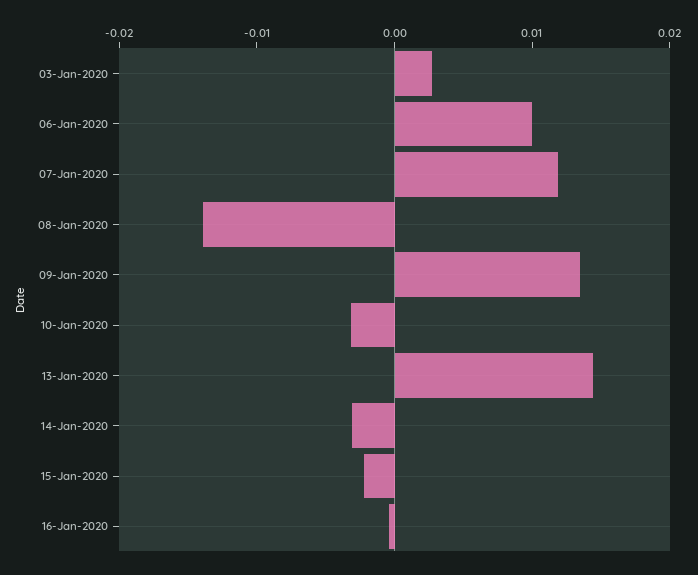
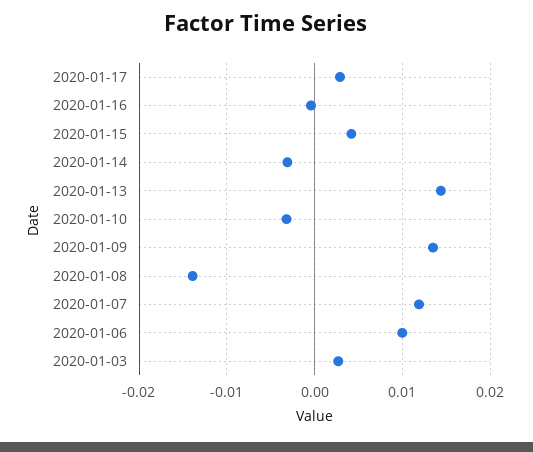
15-Jan-2020: -0.002 -> 0.004
2020-01-17: none -> 0.003

